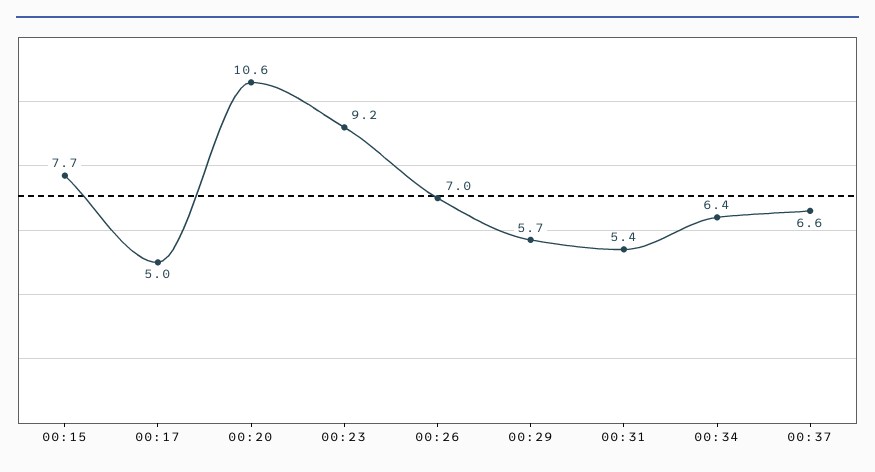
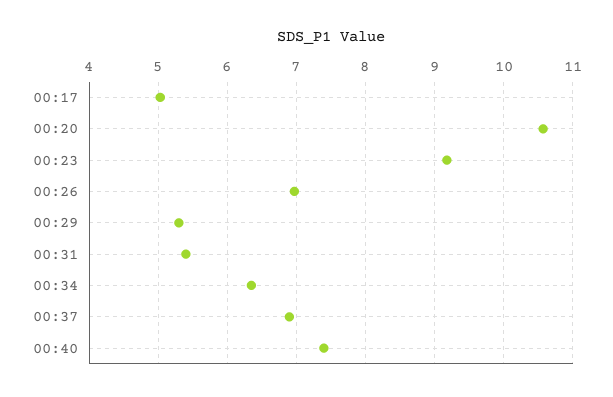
00:15: 7.7 -> none
00:29: 5.7 -> 5.3
00:37: 6.6 -> 6.9
00:40: none -> 7.4

